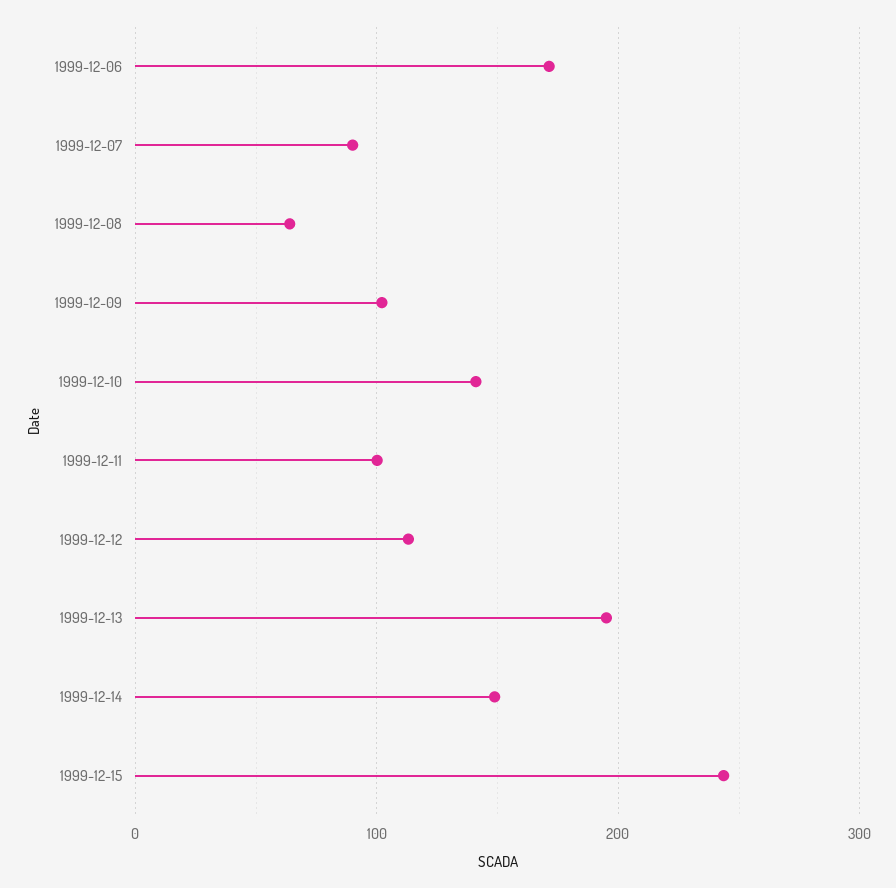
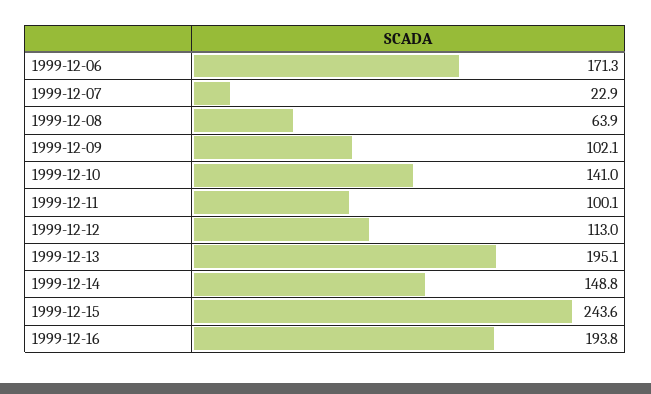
1999-12-07: 90 -> 22.9
1999-12-16: none -> 193.8

